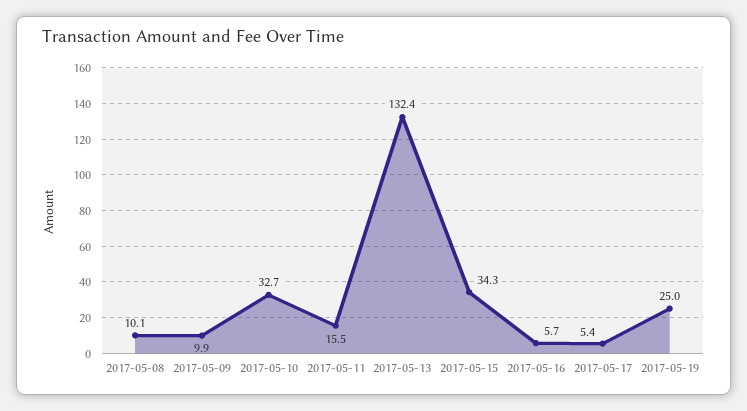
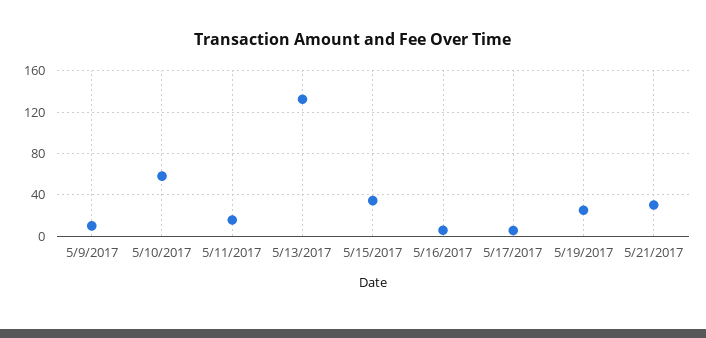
2017-05-08: 10.1 -> none
2017-05-10: 32.7 -> 60
5/21/2017: none -> 30

